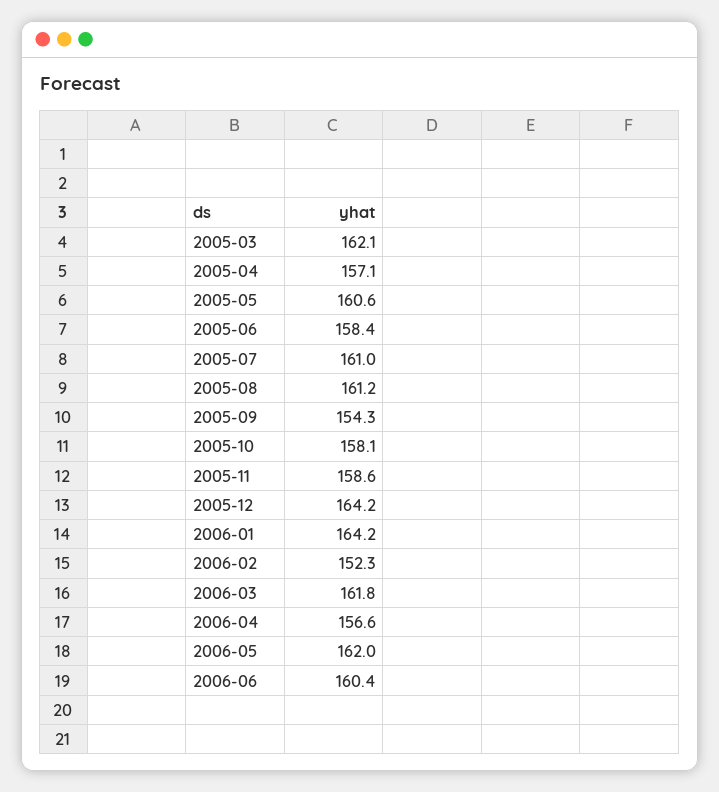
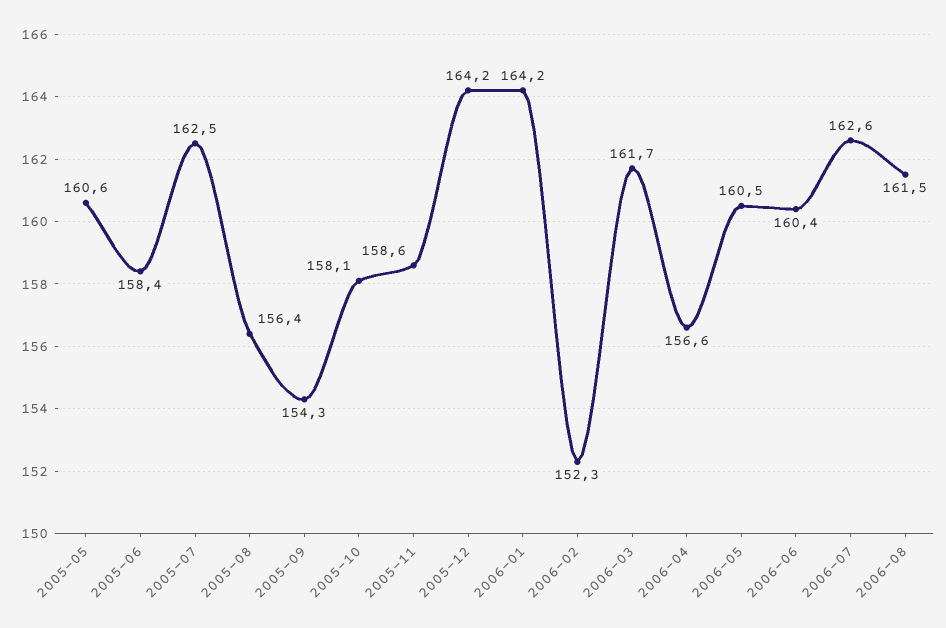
2005-03: 162.1 -> none
2005-04: 157.1 -> none
2005-07: 161 -> 162.5
2005-08: 161.2 -> 156.4
2006-03: 161.8 -> 161.7
2006-05: 162 -> 160.5
2006-07: none -> 162.6
2006-08: none -> 161.5

